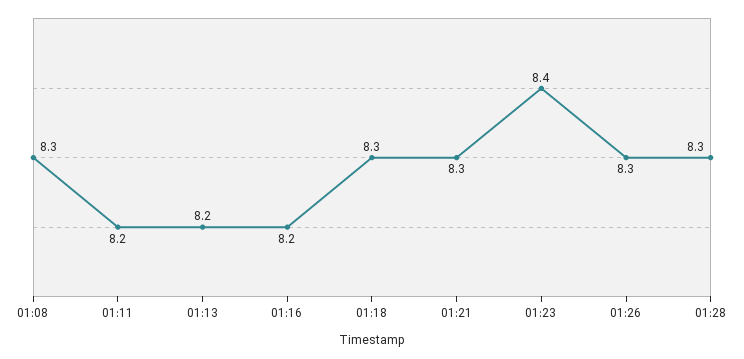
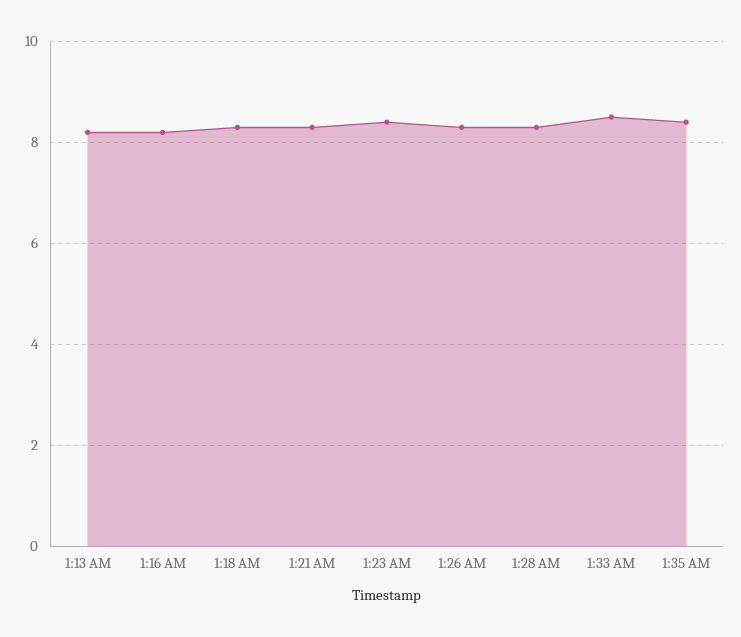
01:08: 8.3 -> none
01:11: 8.2 -> none
1:33 AM: none -> 8.5
1:35 AM: none -> 8.5

